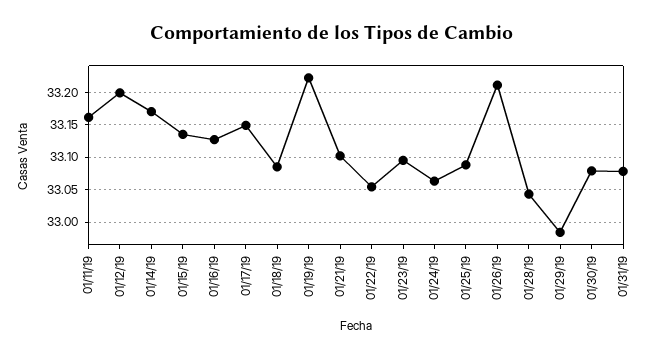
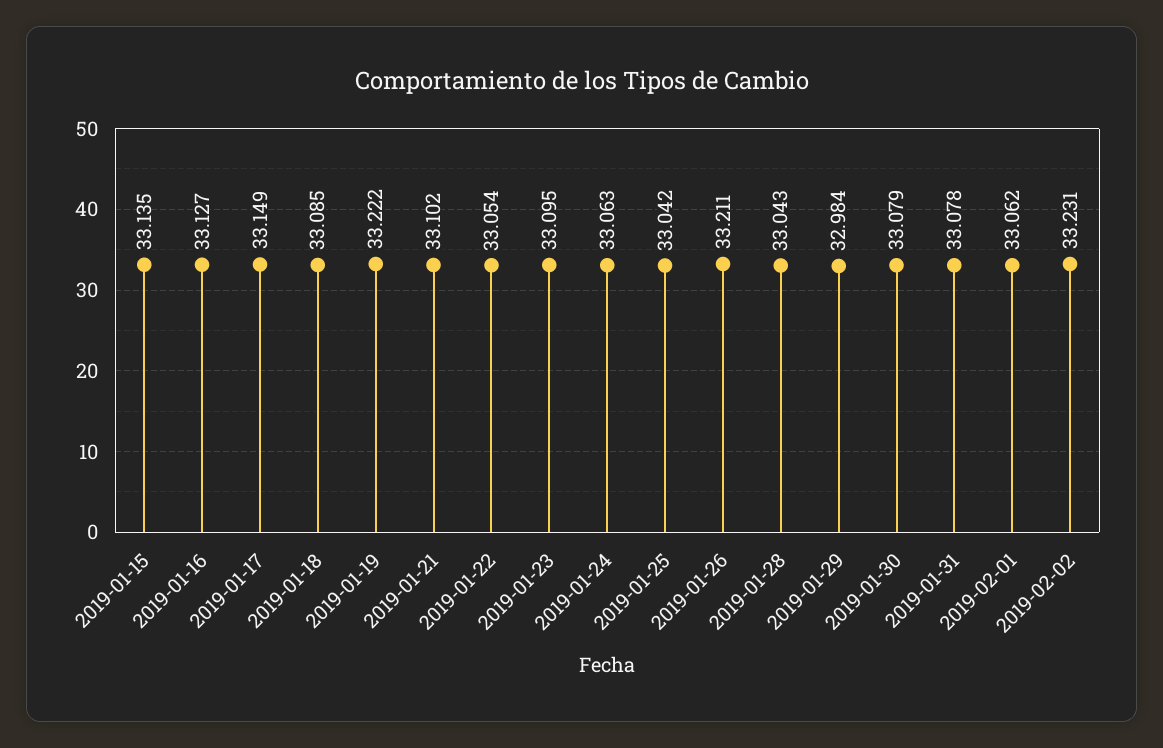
01/11/19: 33.16 -> none
01/12/19: 33.2 -> none
01/14/19: 33.17 -> none
01/25/19: 33.09 -> 33.042
2019-02-01: none -> 33.062
2019-02-02: none -> 33.231

